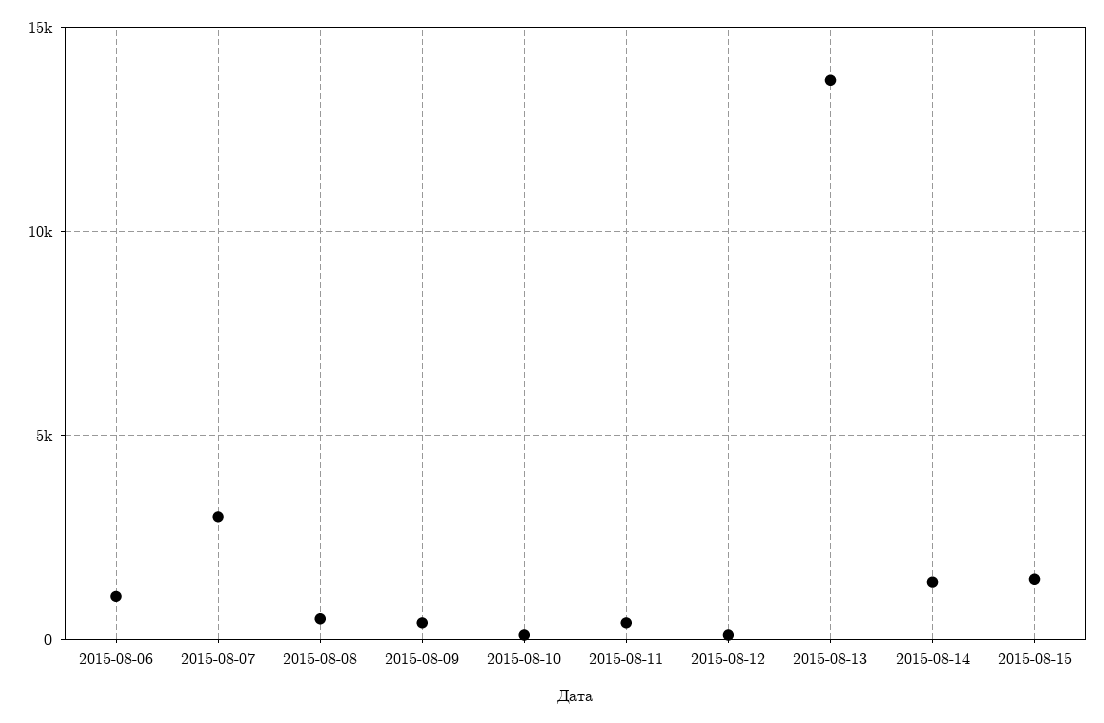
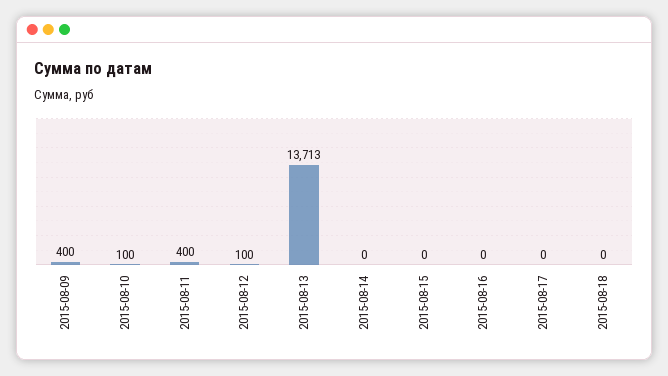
2015-08-06: 1000 -> none
2015-08-07: 3000 -> none
2015-08-08: 500 -> none
2015-08-14: 1500 -> 0
2015-08-15: 1500 -> 0
2015-08-16: none -> 0
2015-08-17: none -> 0
2015-08-18: none -> 0

